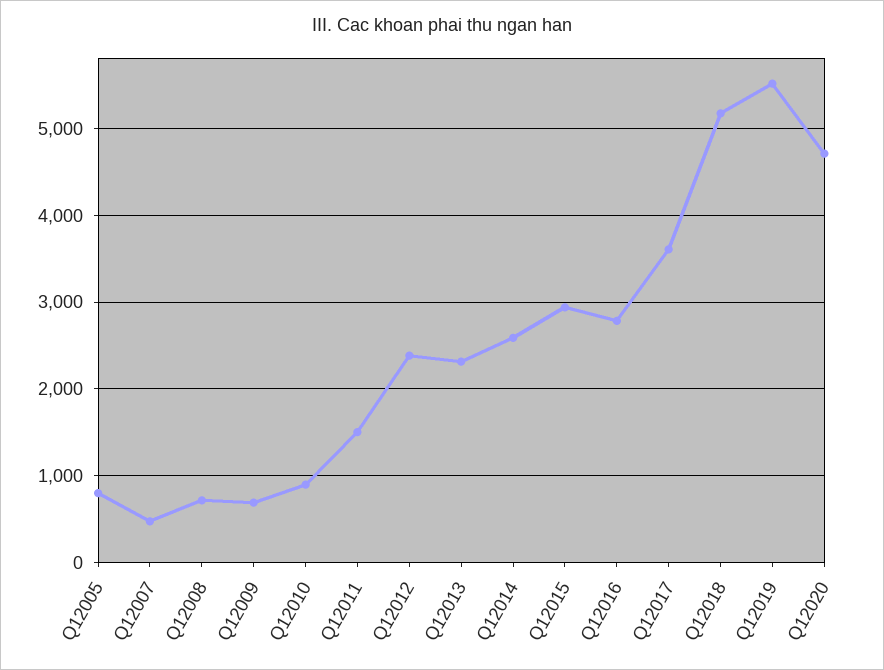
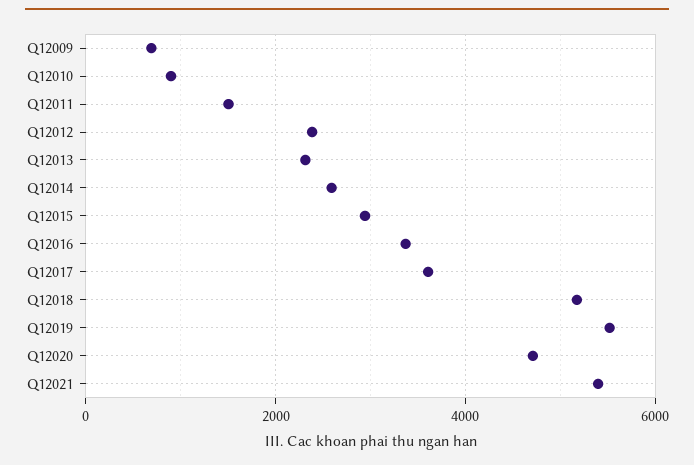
Q12005: 800 -> none
Q12007: 500 -> none
Q12008: 700 -> none
Q12016: 2800 -> 3400
Q12021: none -> 5400

